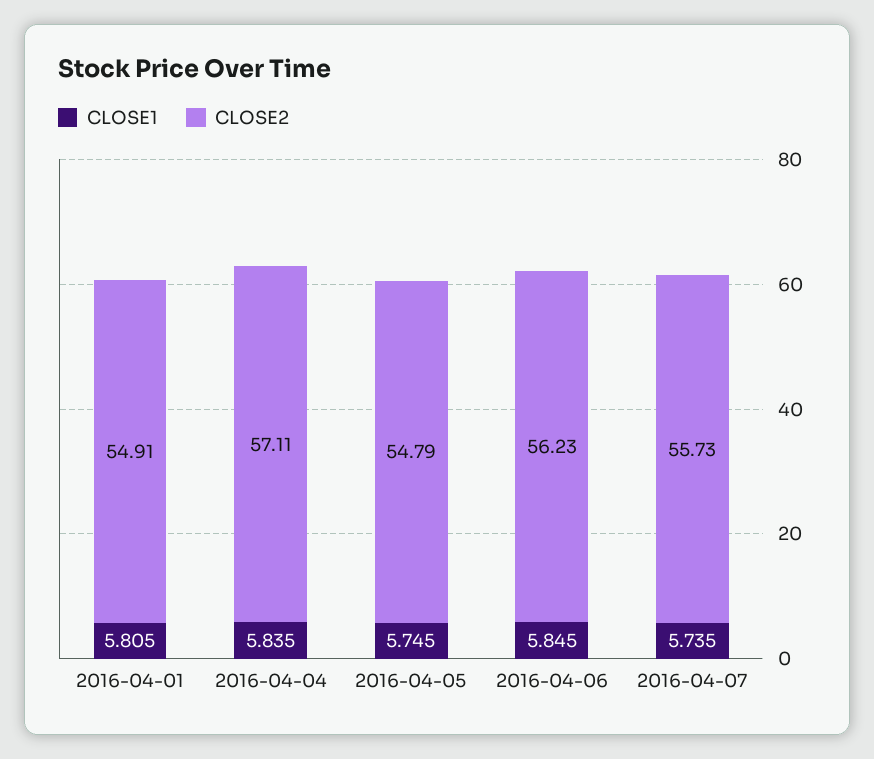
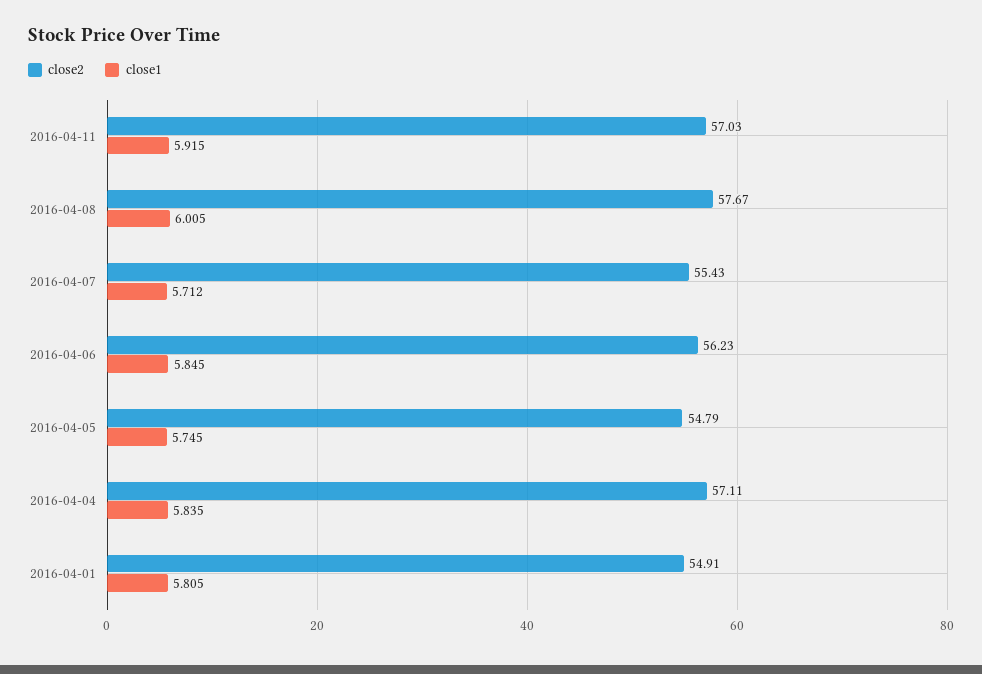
CLOSE1, 2016-04-07: 5.735 -> 5.712
CLOSE2, 2016-04-07: 55.73 -> 55.43
CLOSE2, 2016-04-11: none -> 57.03
CLOSE1, 2016-04-11: none -> 5.915
CLOSE2, 2016-04-08: none -> 57.67
CLOSE1, 2016-04-08: none -> 6.005

